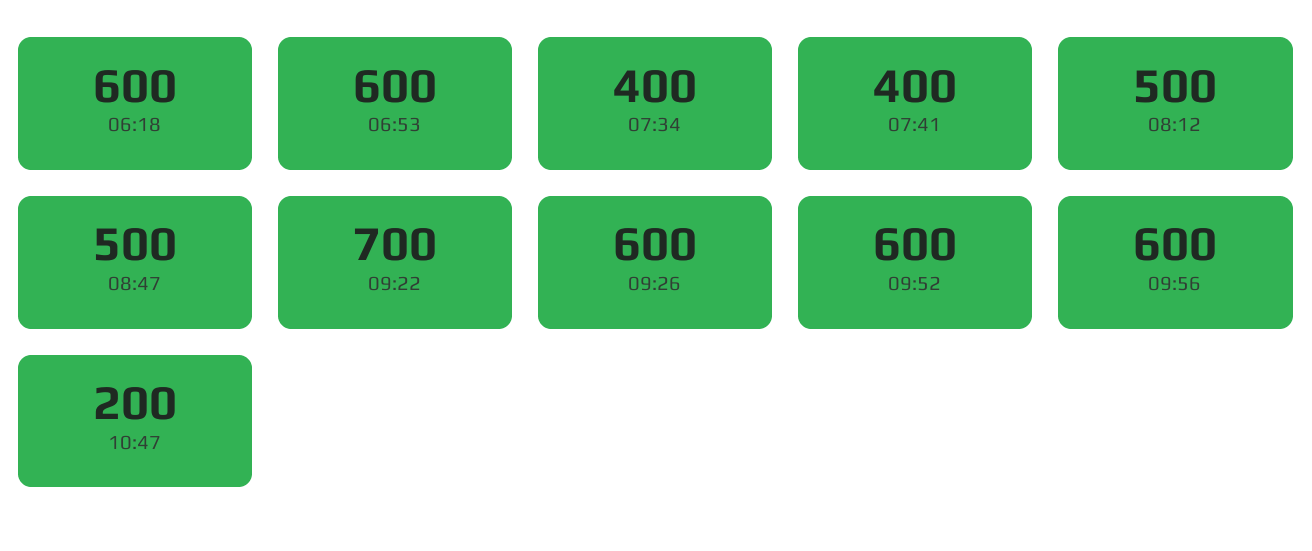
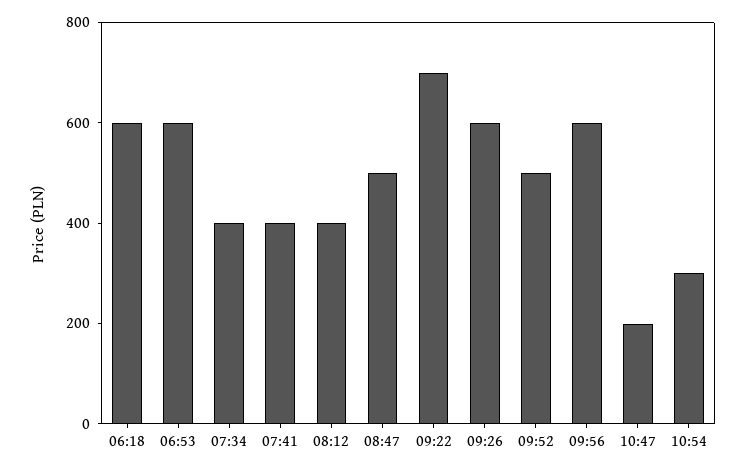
08:12: 500 -> 400
09:52: 600 -> 500
10:54: none -> 300

